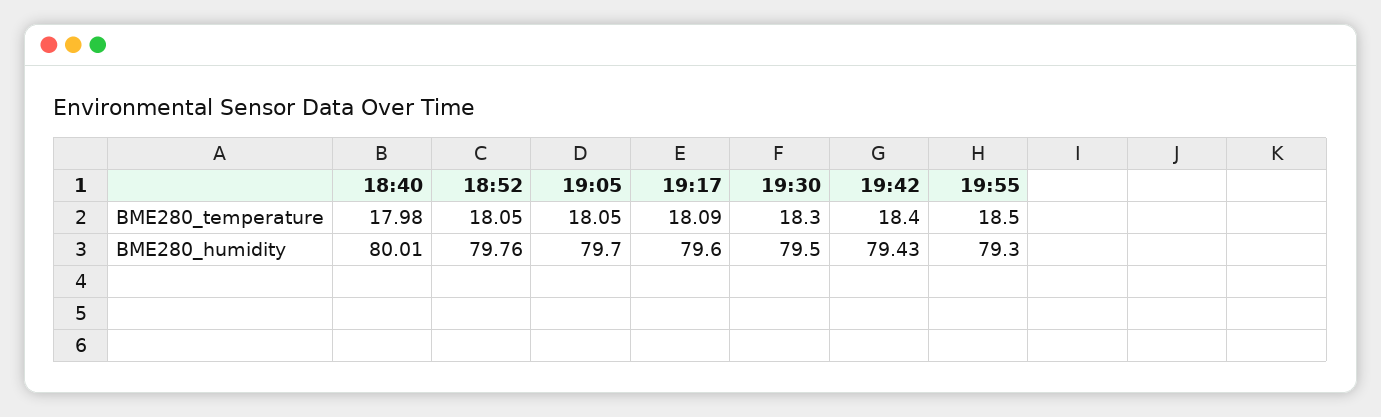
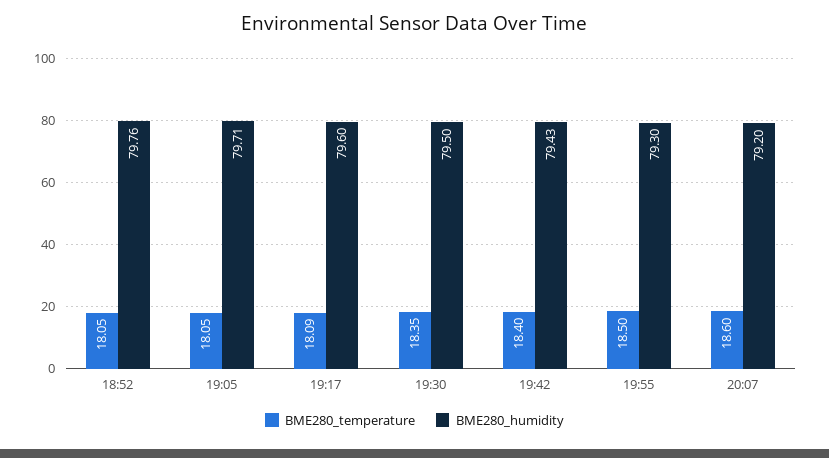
BME280_temperature, 18:40: 17.98 -> none
BME280_temperature, 19:30: 18.3 -> 18.35
BME280_humidity, 18:40: 80.01 -> none
BME280_humidity, 19:05: 79.7 -> 79.71
BME280_temperature, 20:07: none -> 18.6
BME280_humidity, 20:07: none -> 79.2

